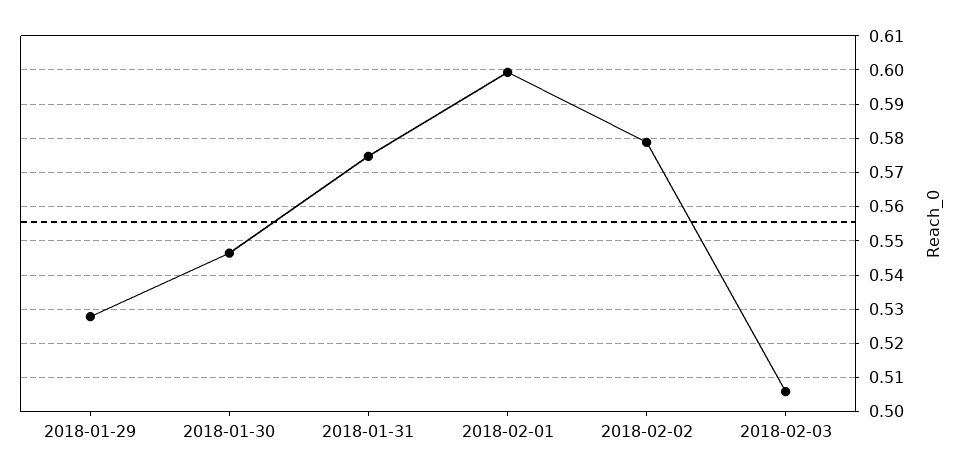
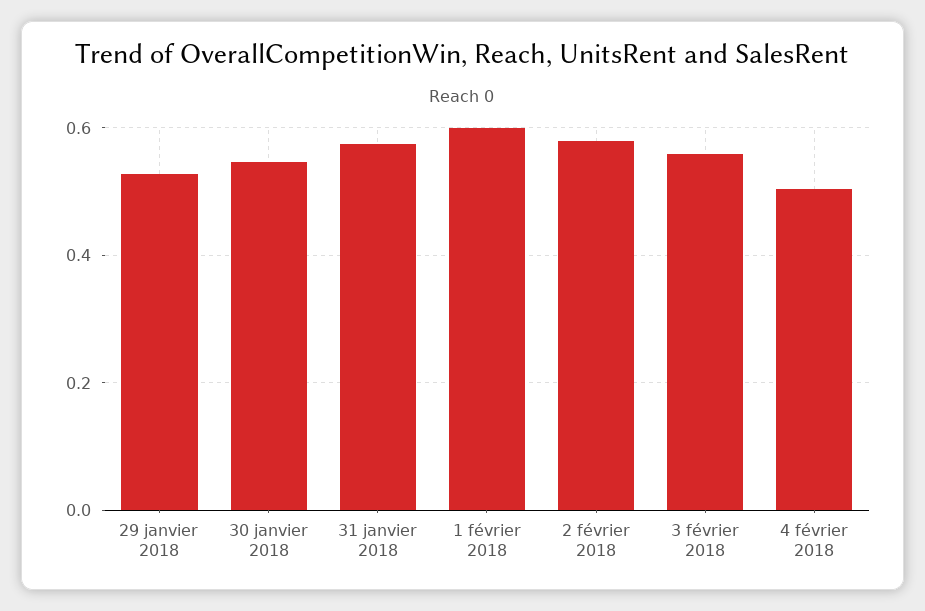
2018-02-03: 0.506 -> 0.56
4 février 2018: none -> 0.5

